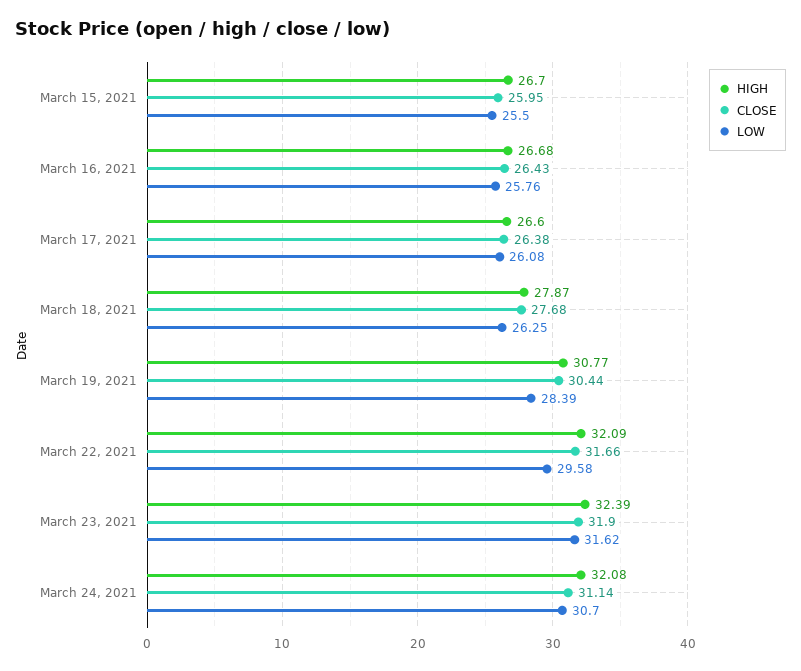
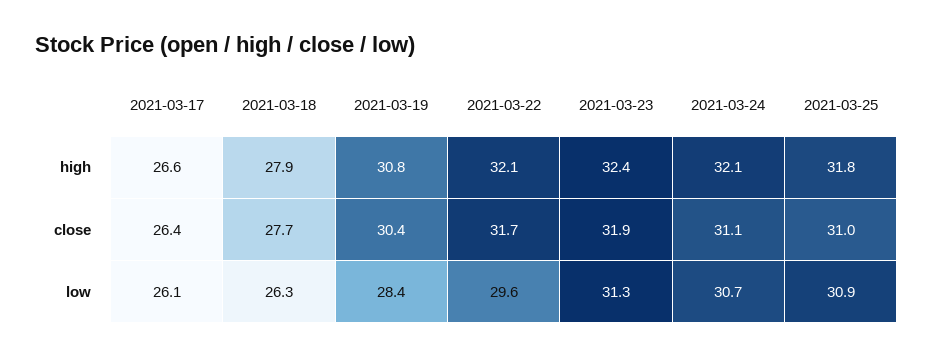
HIGH, March 15, 2021: 26.7 -> none
CLOSE, March 15, 2021: 25.95 -> none
LOW, March 15, 2021: 25.5 -> none
HIGH, March 16, 2021: 26.68 -> none
CLOSE, March 16, 2021: 26.43 -> none
LOW, March 16, 2021: 25.76 -> none
LOW, March 23, 2021: 31.62 -> 31.3
HIGH, 2021-03-25: none -> 31.8
CLOSE, 2021-03-25: none -> 31
LOW, 2021-03-25: none -> 30.9

